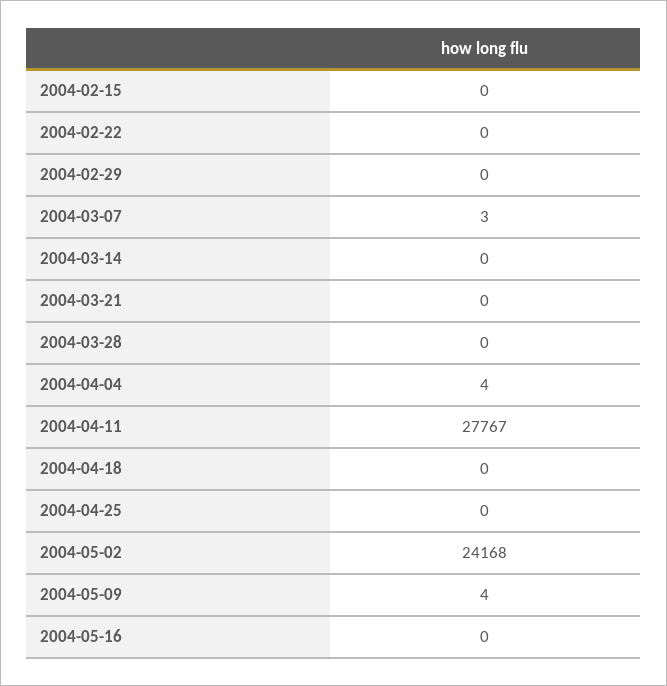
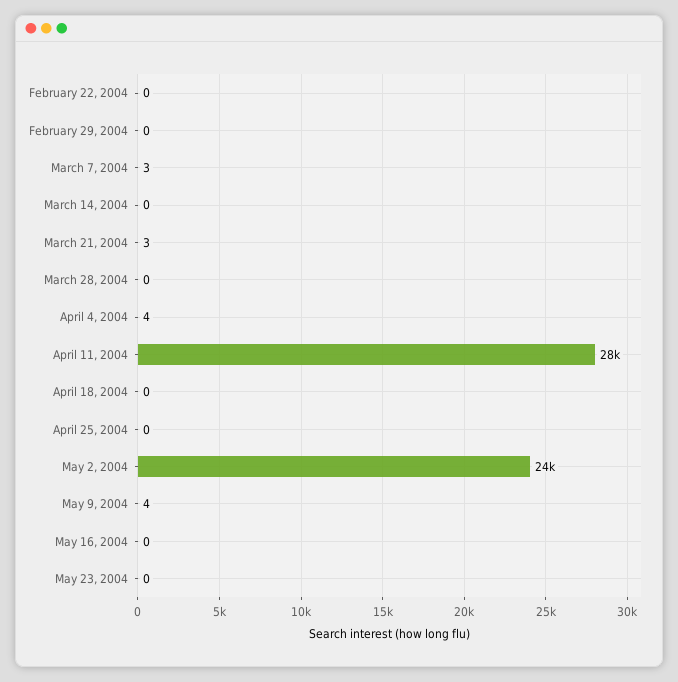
2004-02-15: 0 -> none
2004-03-21: 0 -> 3
May 23, 2004: none -> 0

